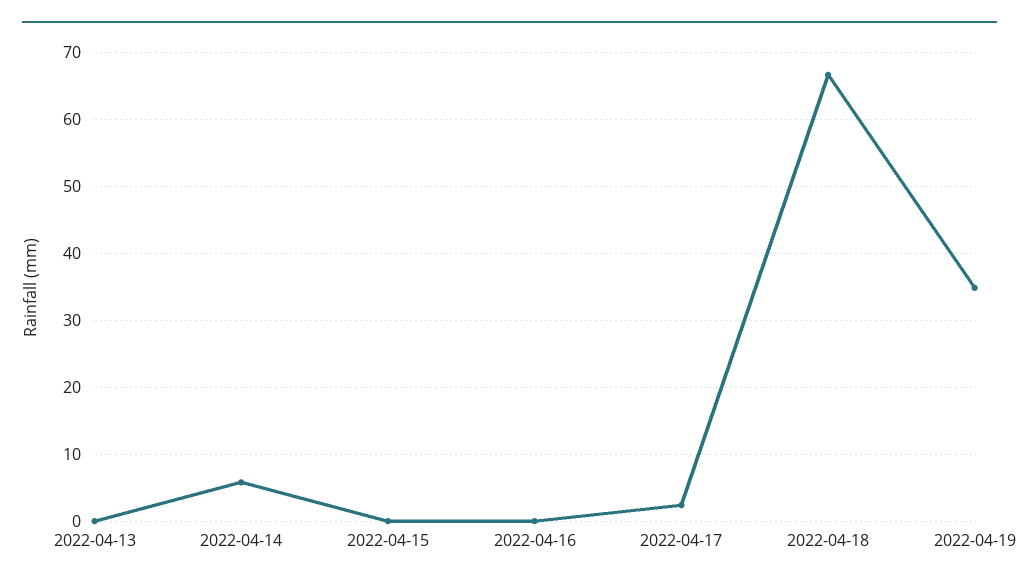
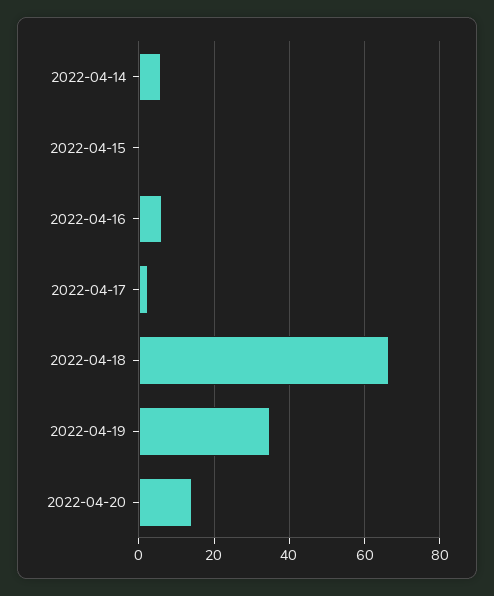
2022-04-13: 0 -> none
2022-04-16: 0 -> 6
2022-04-20: none -> 14

